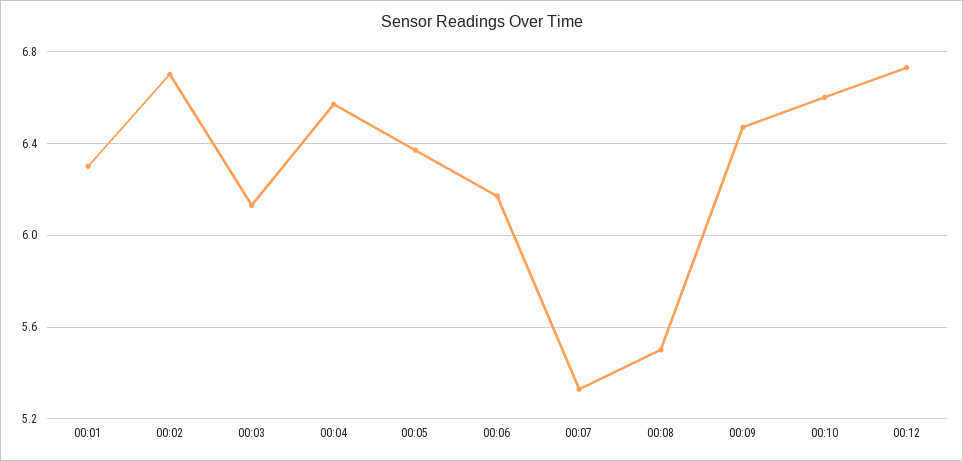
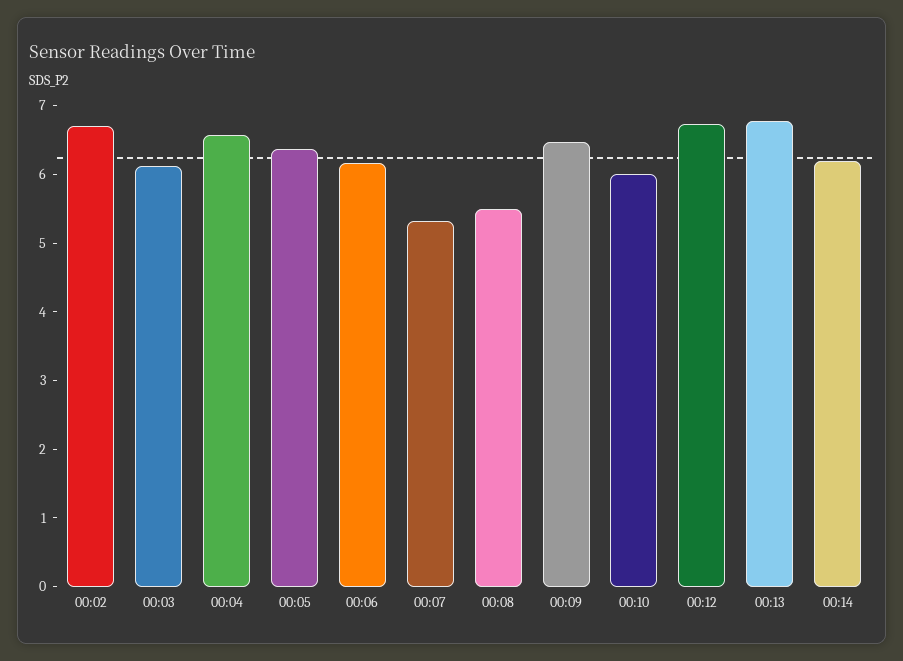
00:01: 6.3 -> none
00:10: 6.6 -> 6
00:13: none -> 6.8
00:14: none -> 6.2

